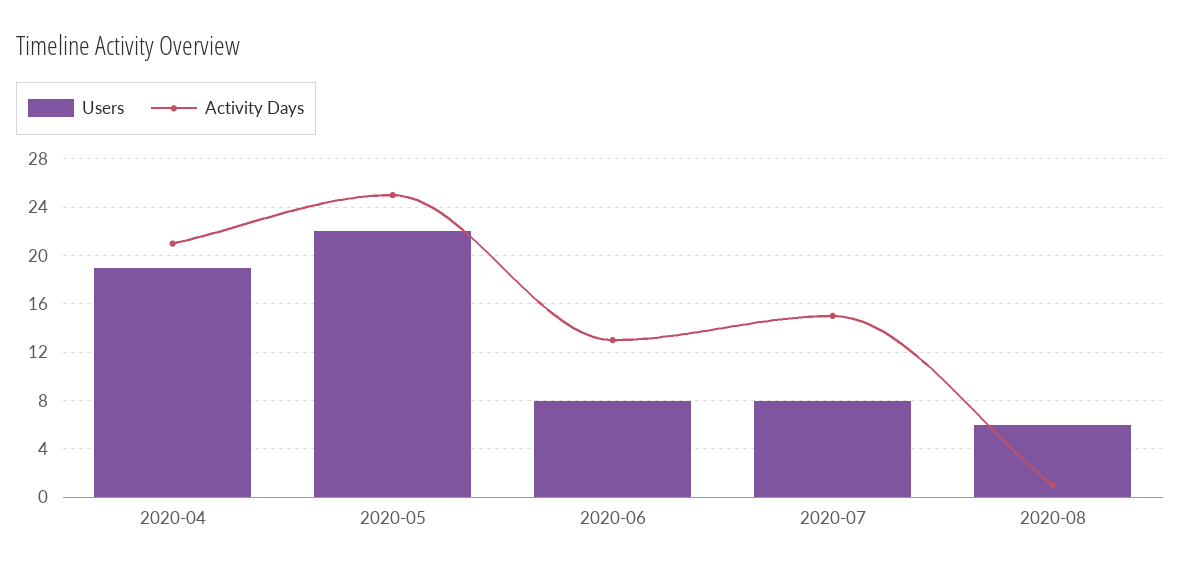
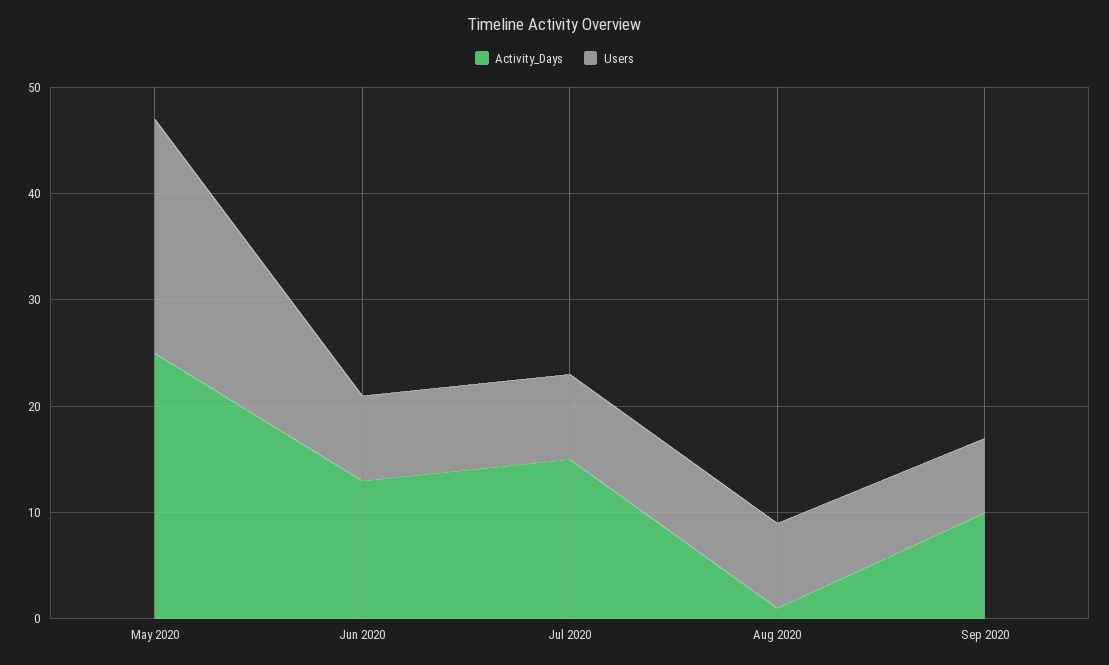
Users, 2020-04: 19 -> none
Activity Days, 2020-04: 21 -> none
Users, 2020-08: 6 -> 8
Activity Days, Sep 2020: none -> 10
Users, Sep 2020: none -> 7

